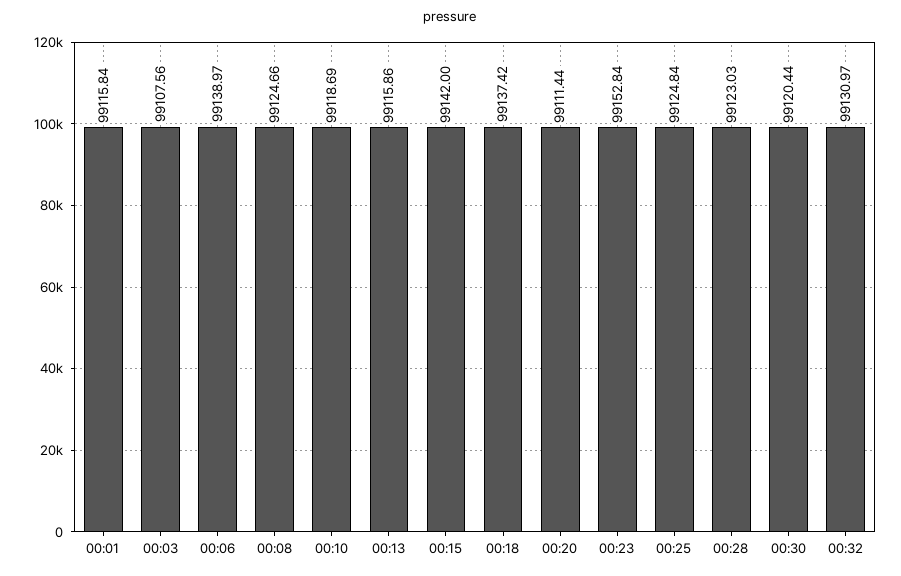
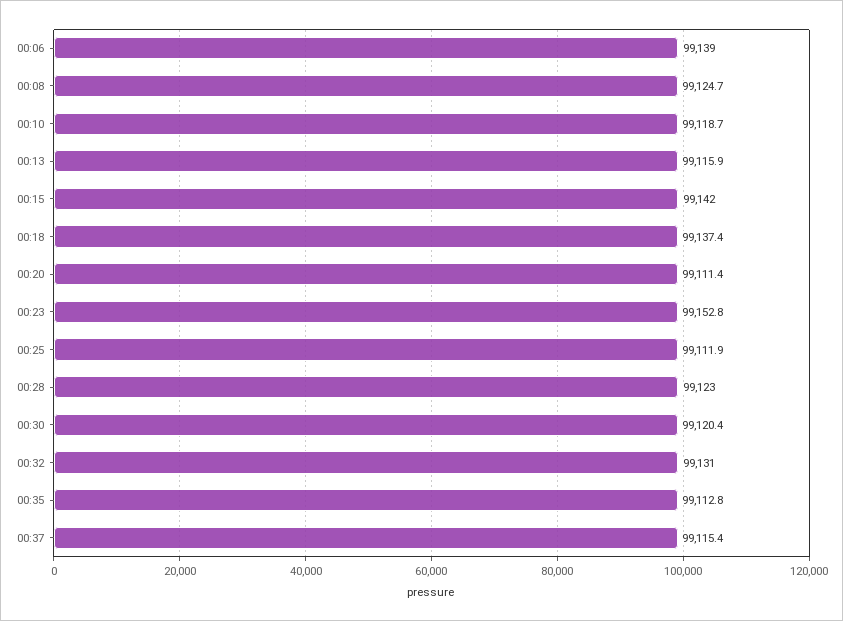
00:01: 99115.84 -> none
00:03: 99107.56 -> none
00:25: 99124.84 -> 99111.9
00:35: none -> 99112.8
00:37: none -> 99115.4

